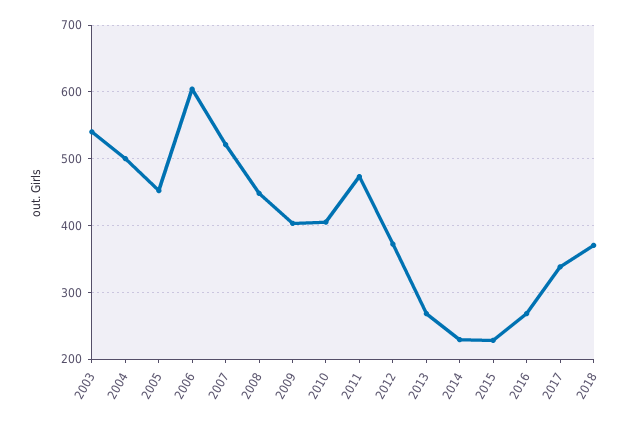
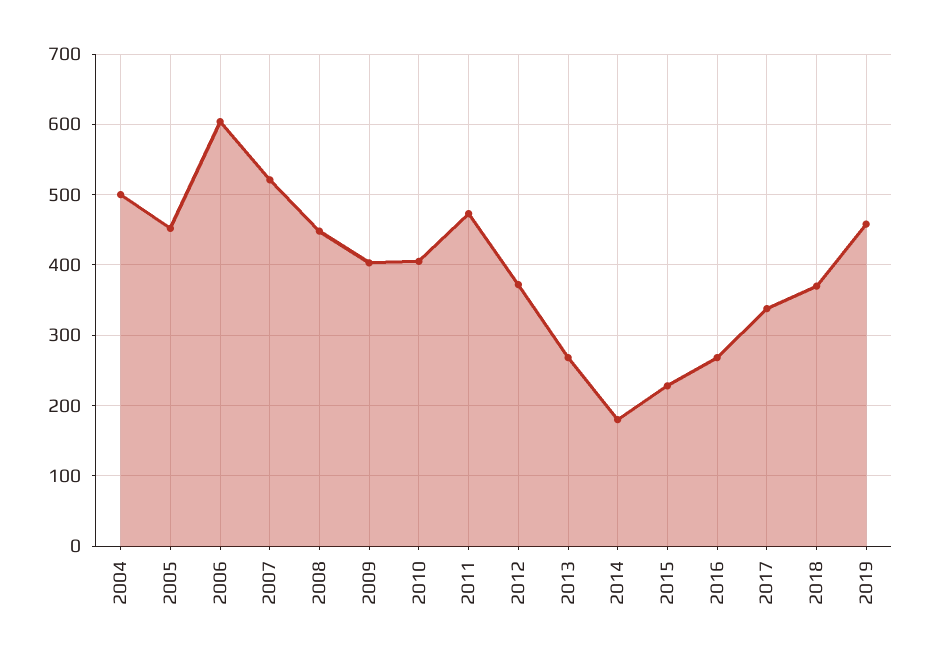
2003: 540 -> none
2014: 230 -> 180
2019: none -> 460

